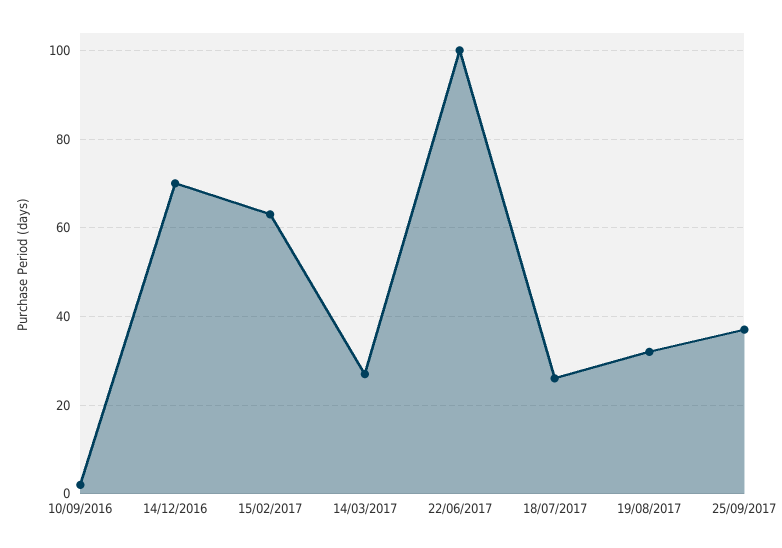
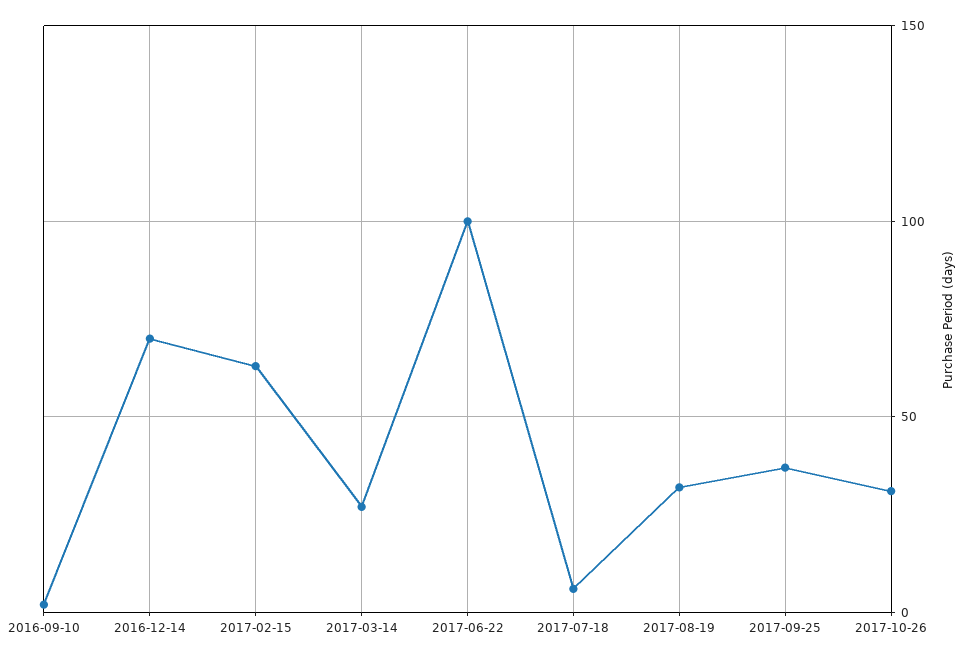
18/07/2017: 25 -> 5
2017-10-26: none -> 30

